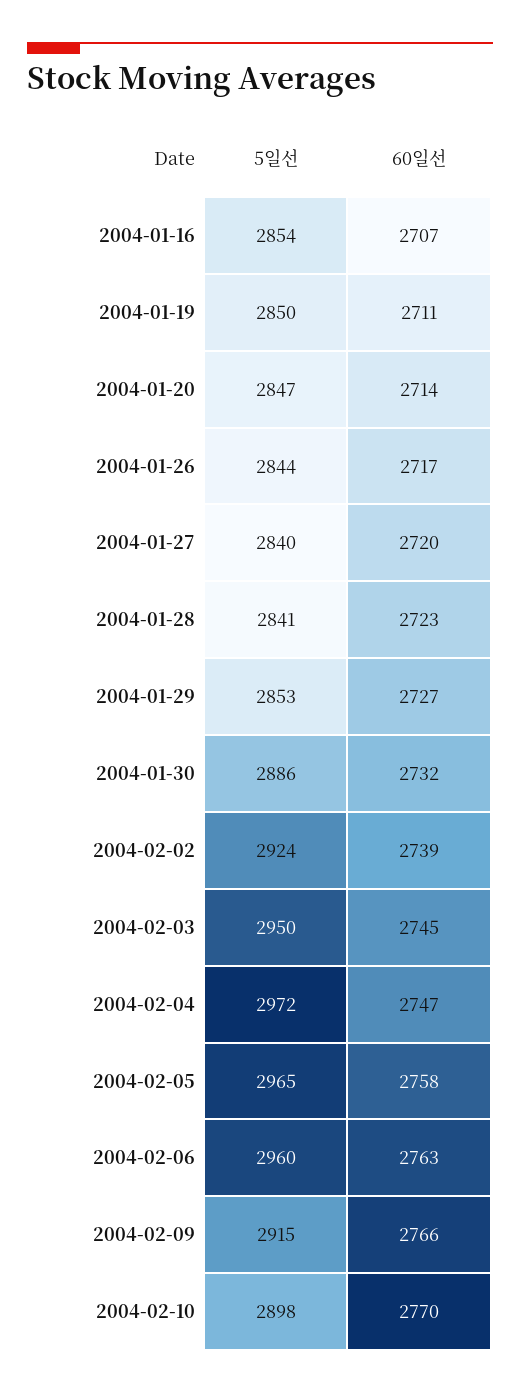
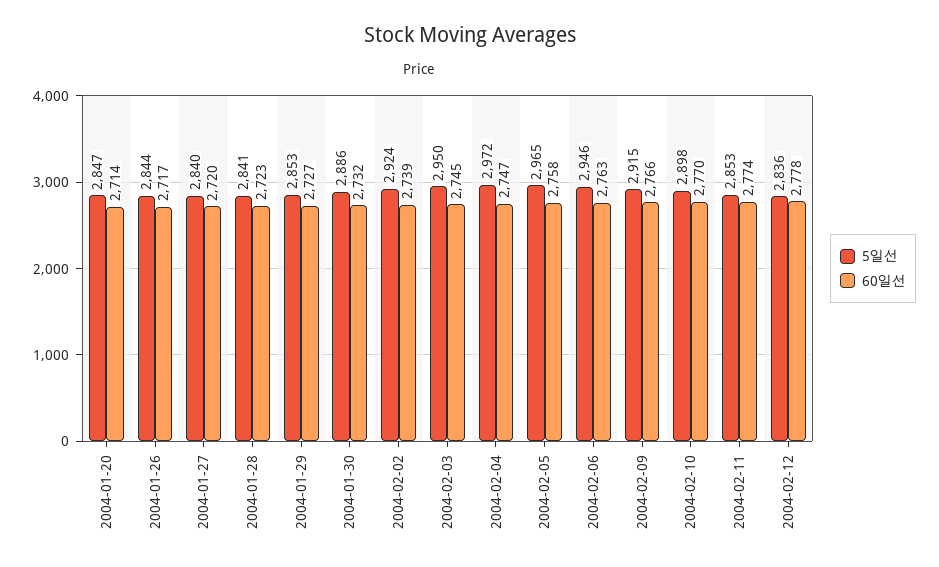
5일선, 2004-01-16: 2854 -> none
60일선, 2004-01-16: 2707 -> none
5일선, 2004-01-19: 2850 -> none
60일선, 2004-01-19: 2711 -> none
5일선, 2004-02-06: 2960 -> 2946
5일선, 2004-02-11: none -> 2853
60일선, 2004-02-11: none -> 2774
5일선, 2004-02-12: none -> 2836
60일선, 2004-02-12: none -> 2778

